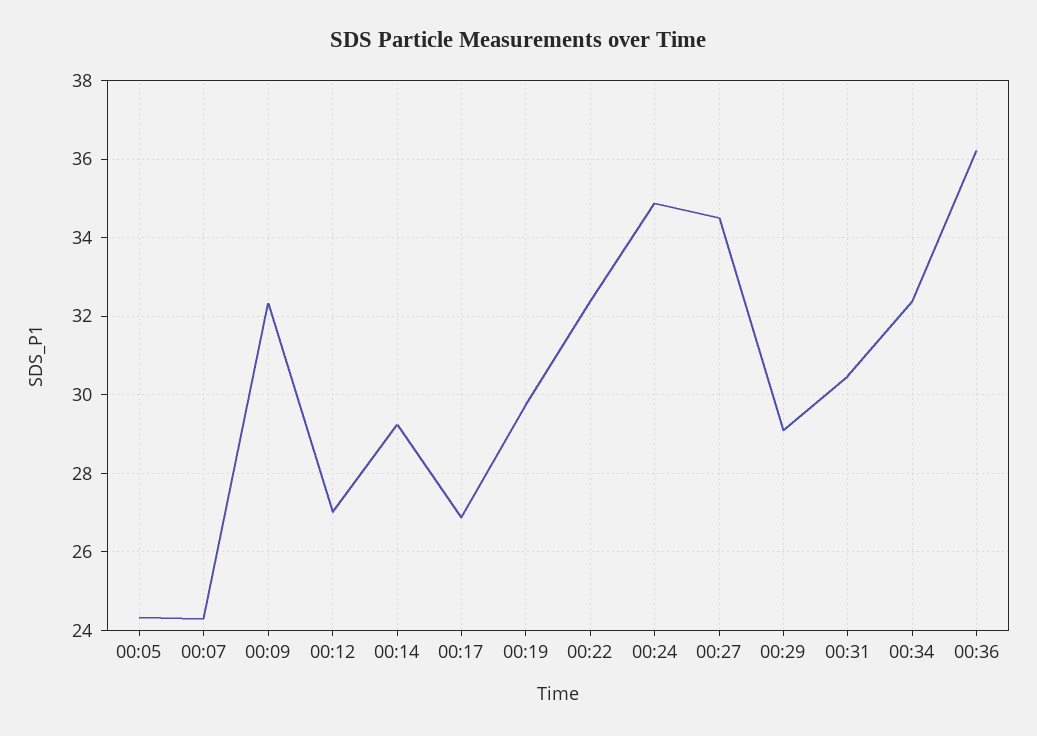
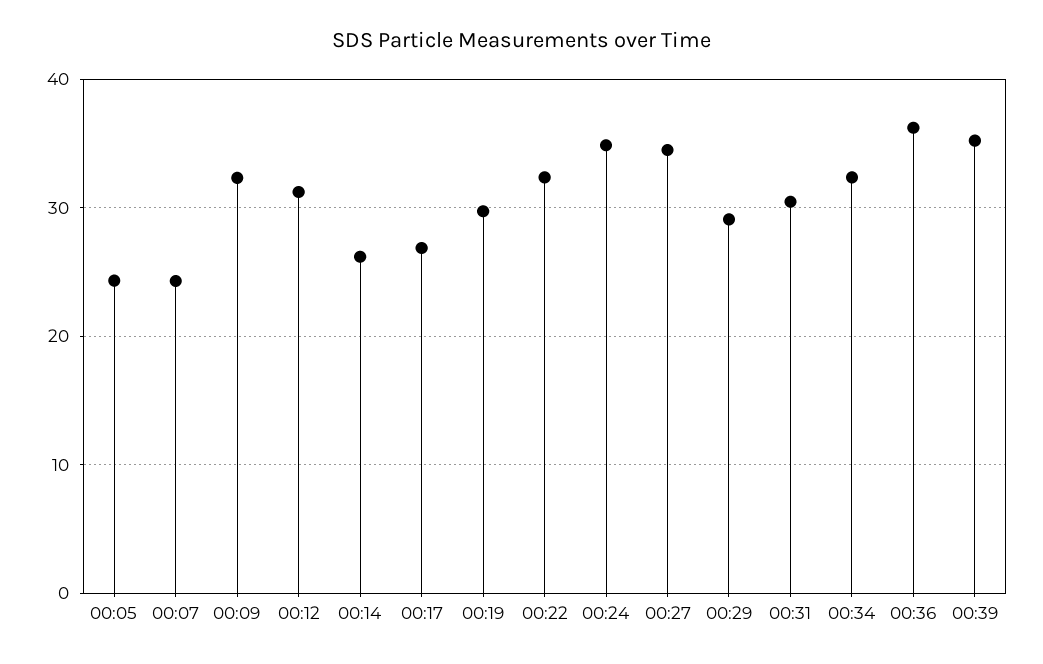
00:12: 27 -> 31
00:14: 29.2 -> 26
00:39: none -> 35

